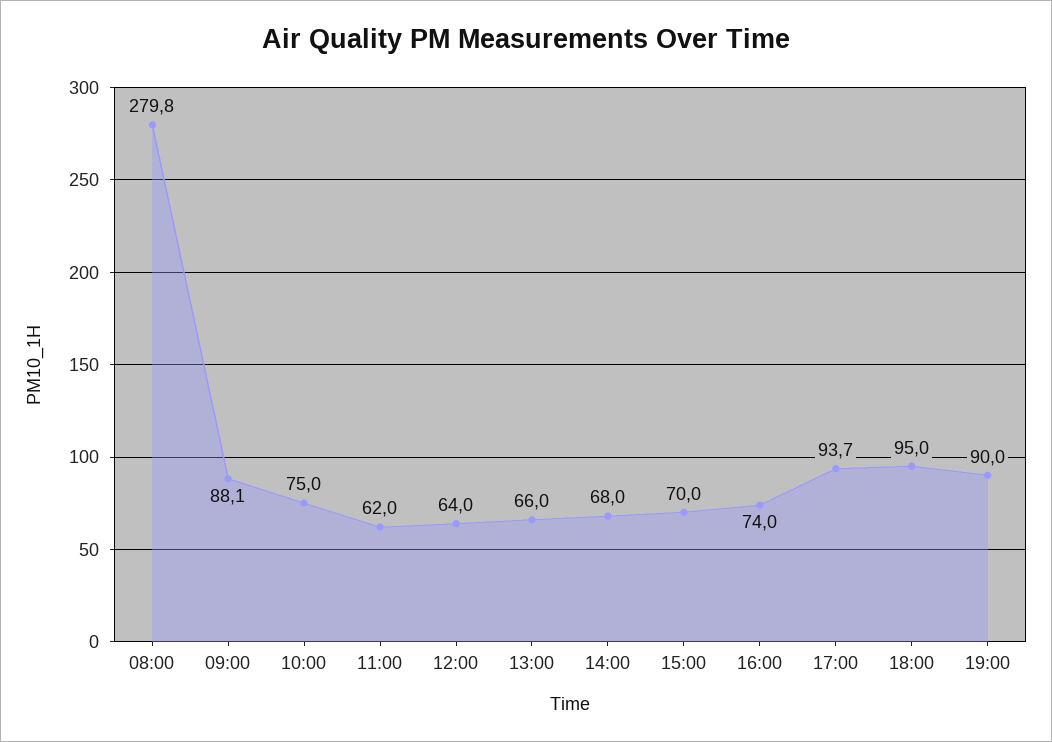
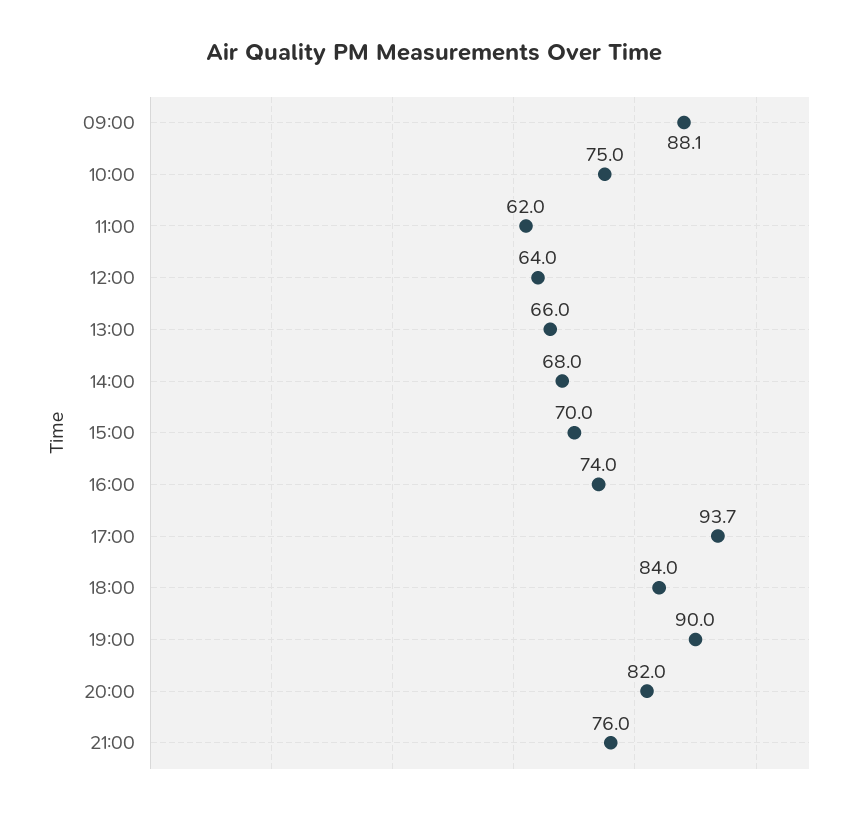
08:00: 279.8 -> none
18:00: 95 -> 84
20:00: none -> 82
21:00: none -> 76

